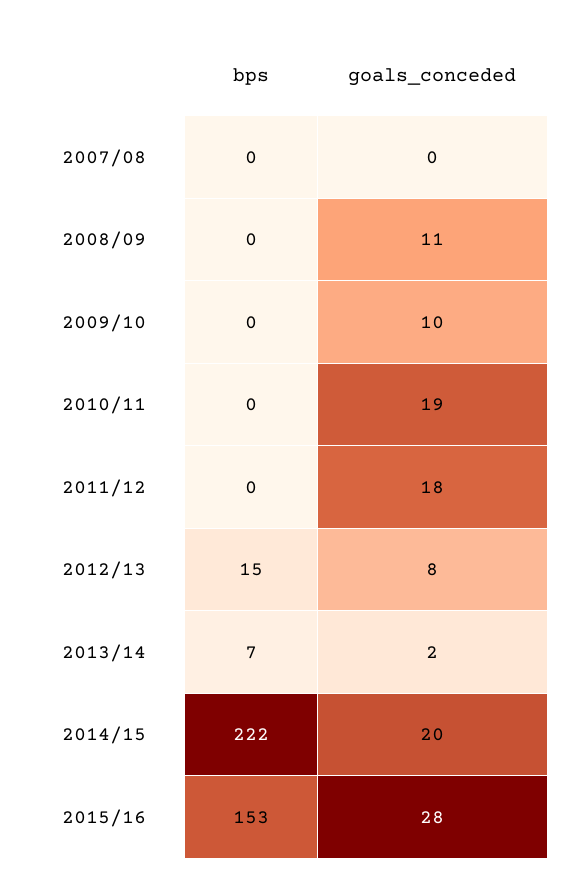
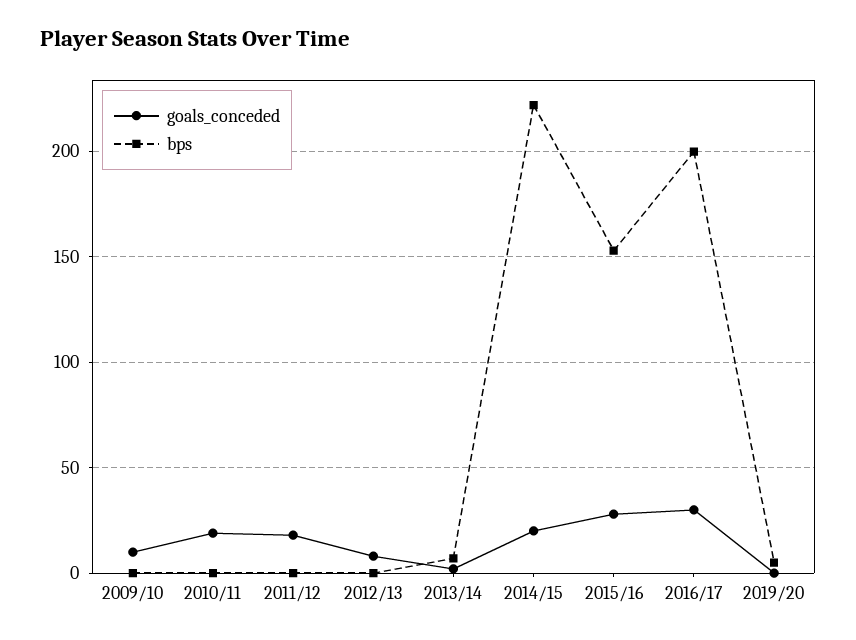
bps, 2007/08: 0 -> none
goals_conceded, 2007/08: 0 -> none
bps, 2008/09: 0 -> none
goals_conceded, 2008/09: 11 -> none
bps, 2012/13: 15 -> 0
goals_conceded, 2016/17: none -> 30
bps, 2016/17: none -> 200
goals_conceded, 2019/20: none -> 0
bps, 2019/20: none -> 5

